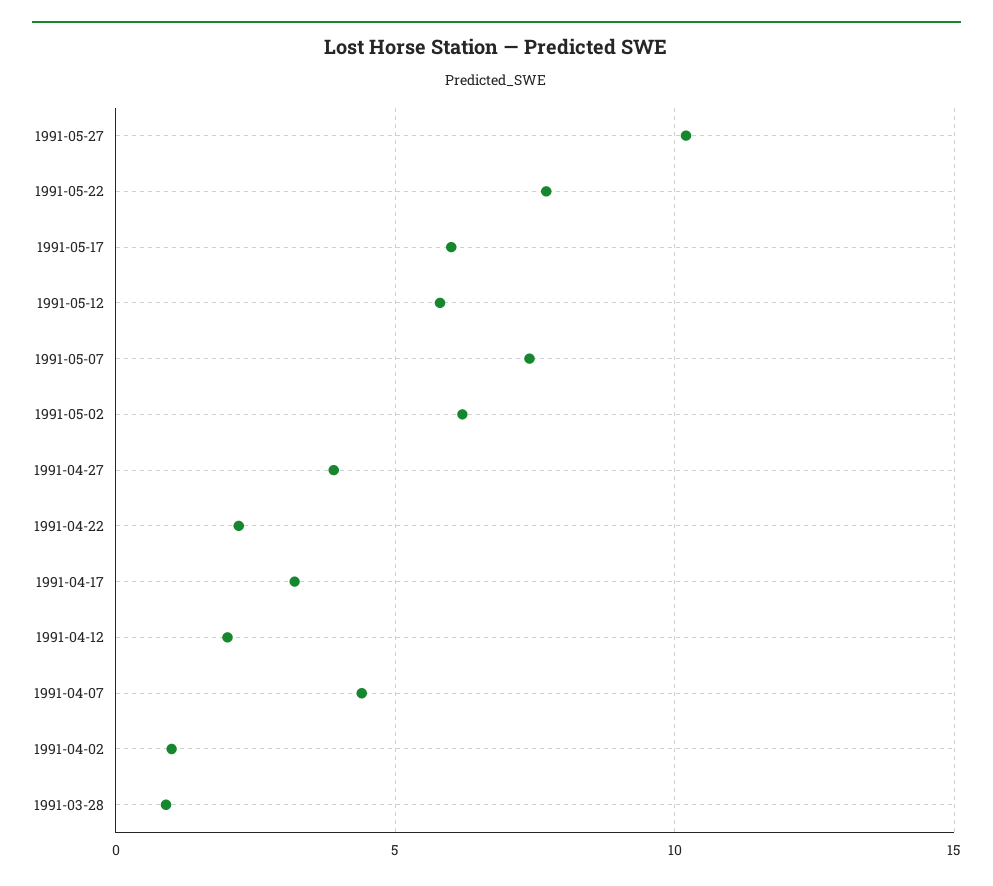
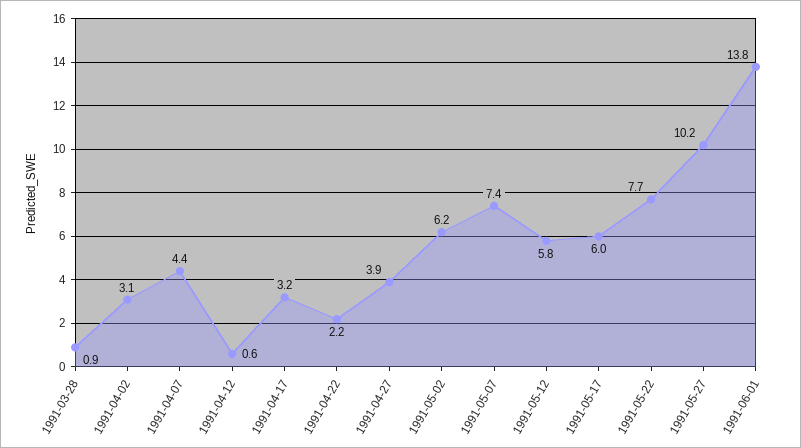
1991-04-12: 2 -> 0.6
1991-04-02: 1 -> 3.1
1991-06-01: none -> 13.8

